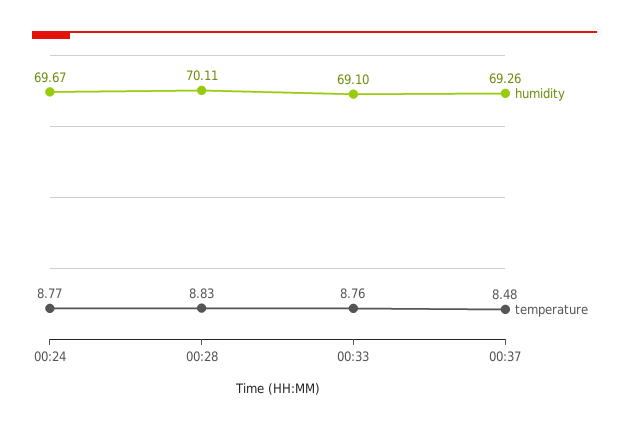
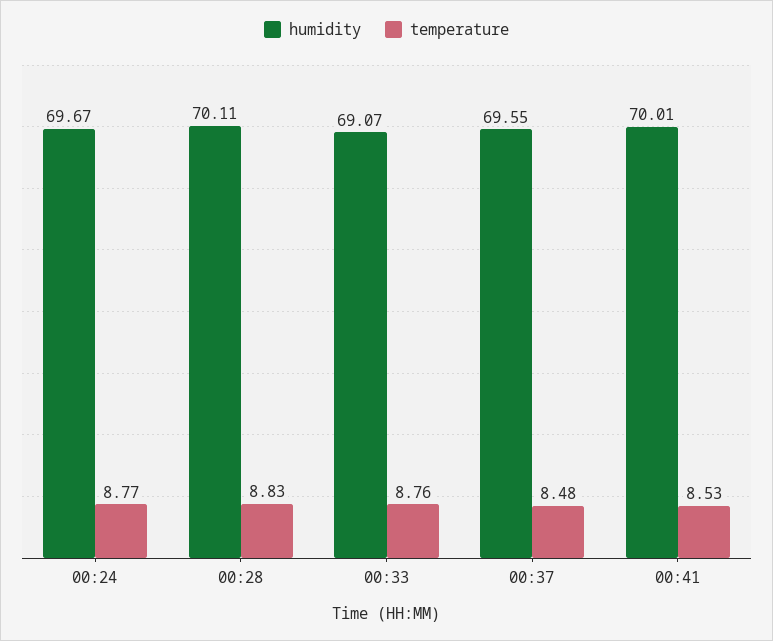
humidity, 00:33: 69.1 -> 69.07
humidity, 00:37: 69.26 -> 69.55
humidity, 00:41: none -> 70.01
temperature, 00:41: none -> 8.53

